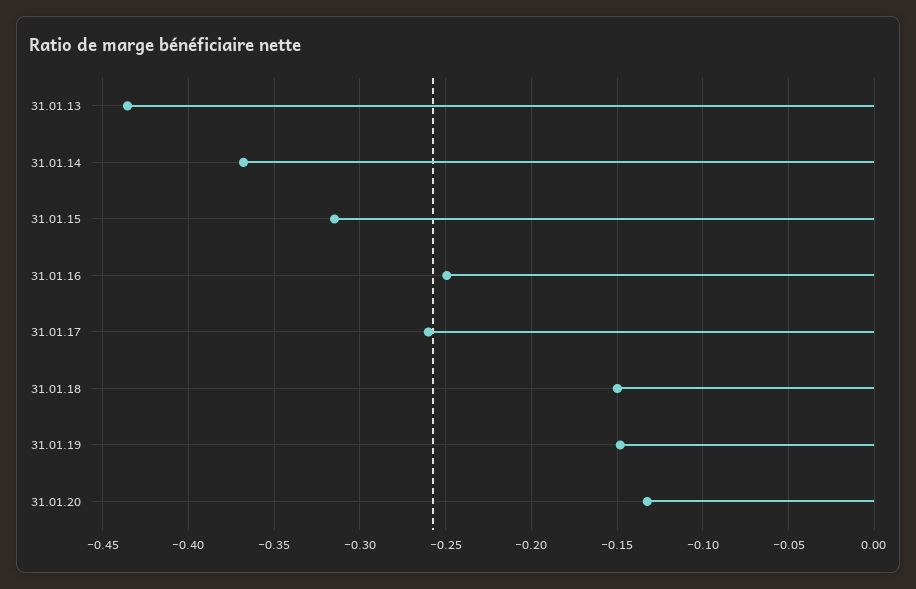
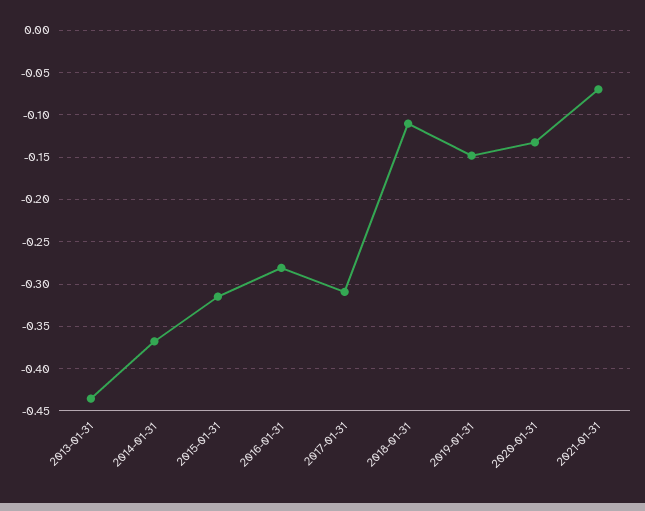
31.01.16: -0.25 -> -0.28
31.01.17: -0.26 -> -0.31
31.01.18: -0.15 -> -0.11
2021-01-31: none -> -0.07

